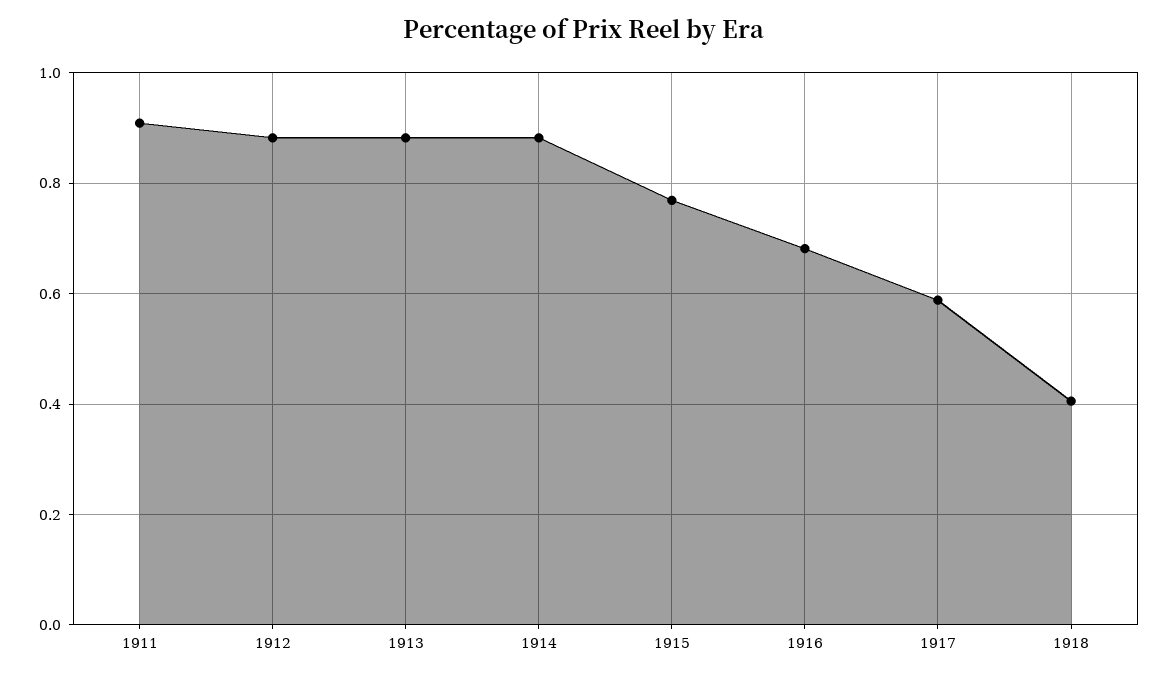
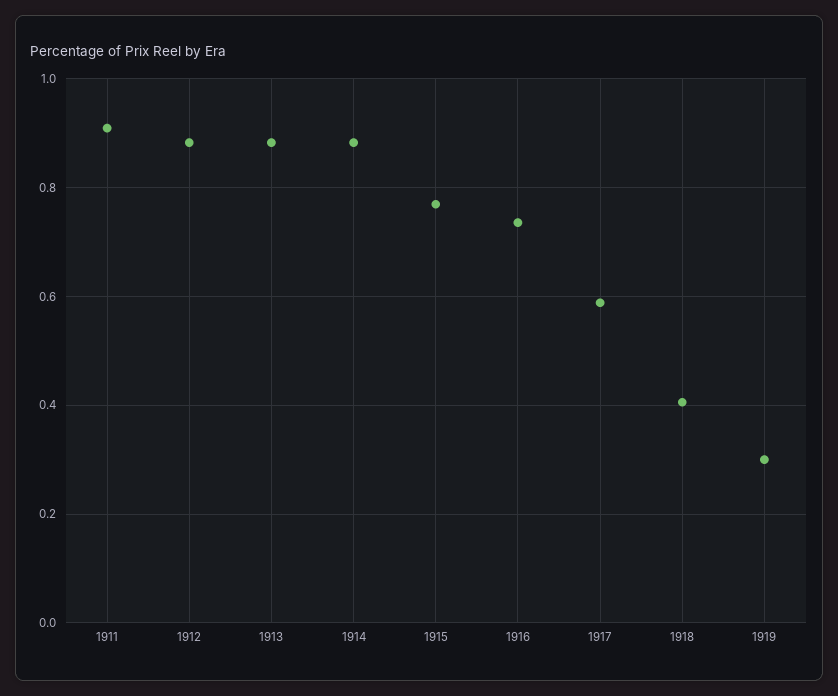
1916: 0.68 -> 0.74
1919: none -> 0.3

